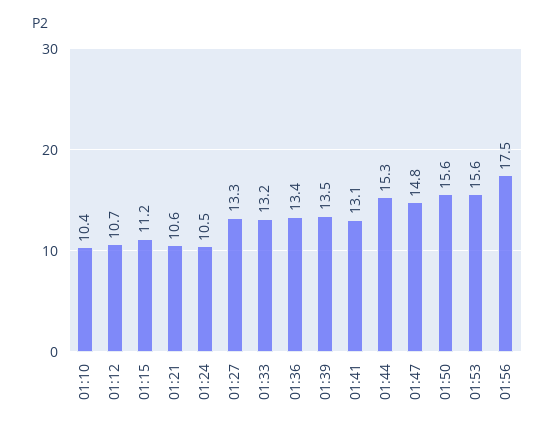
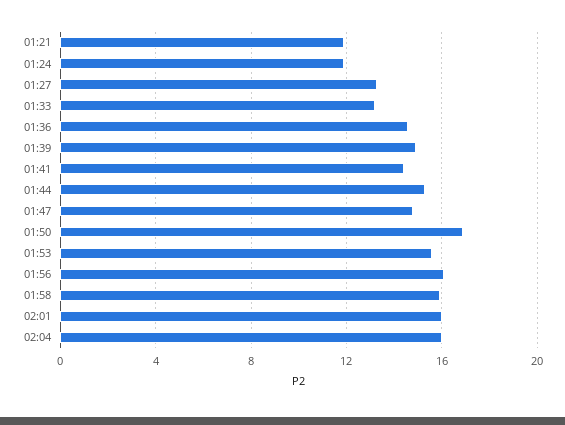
01:10: 10.4 -> none
01:12: 10.7 -> none
01:15: 11.2 -> none
01:21: 10.6 -> 12
01:24: 10.5 -> 12
01:36: 13.4 -> 14.5
01:39: 13.5 -> 15
01:41: 13.1 -> 14.5
01:50: 15.6 -> 17
01:56: 17.5 -> 16
01:58: none -> 16
02:01: none -> 16
02:04: none -> 16

